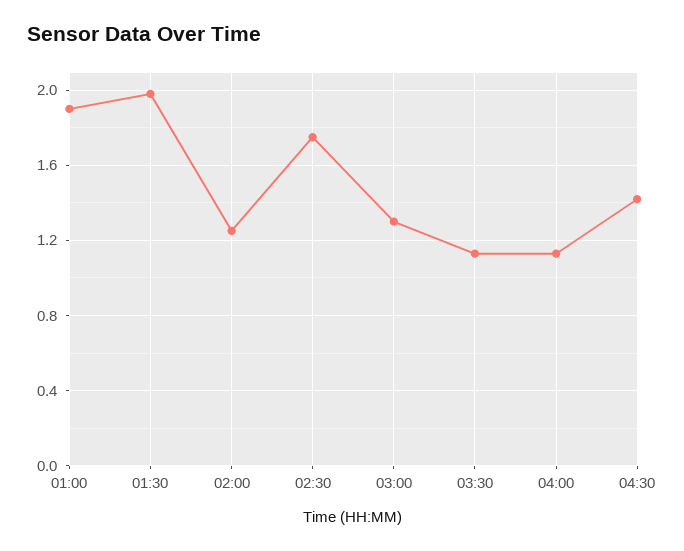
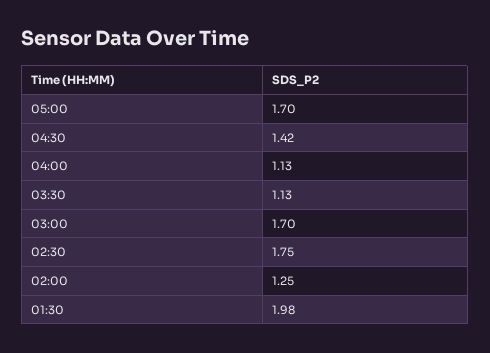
01:00: 1.9 -> none
03:00: 1.3 -> 1.7
05:00: none -> 1.7

